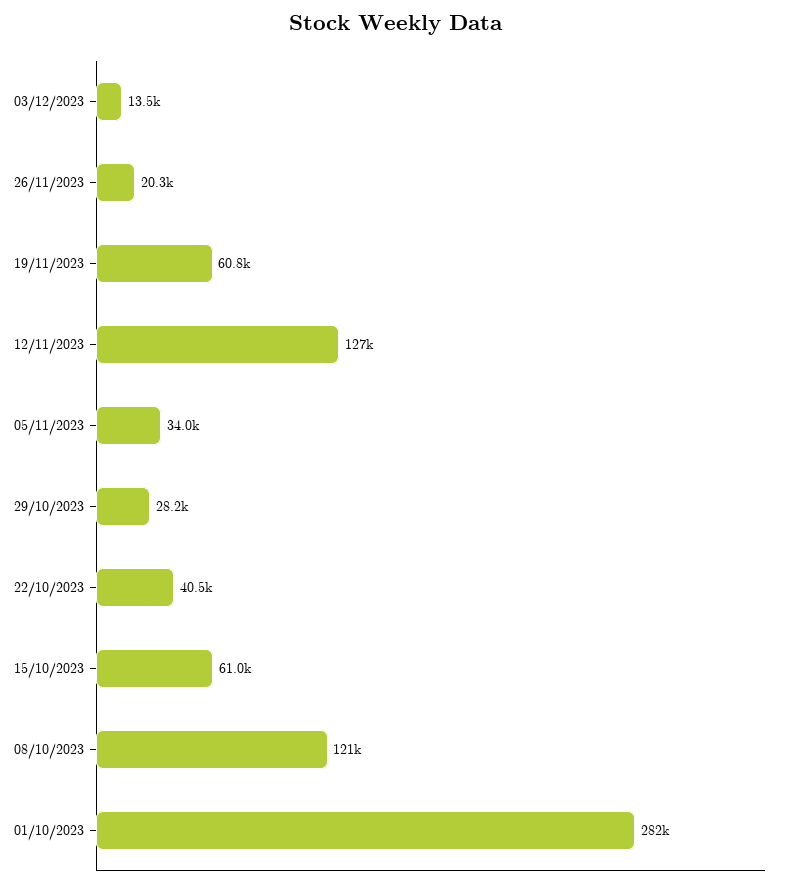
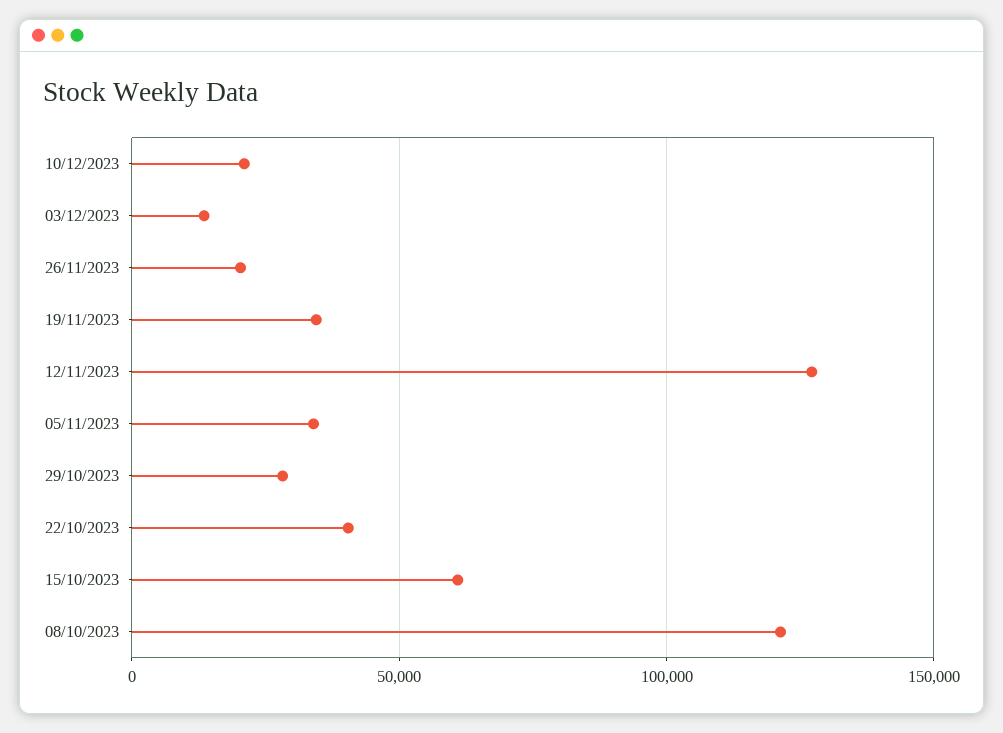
19/11/2023: 60800 -> 35000
01/10/2023: 282000 -> none
10/12/2023: none -> 20000

